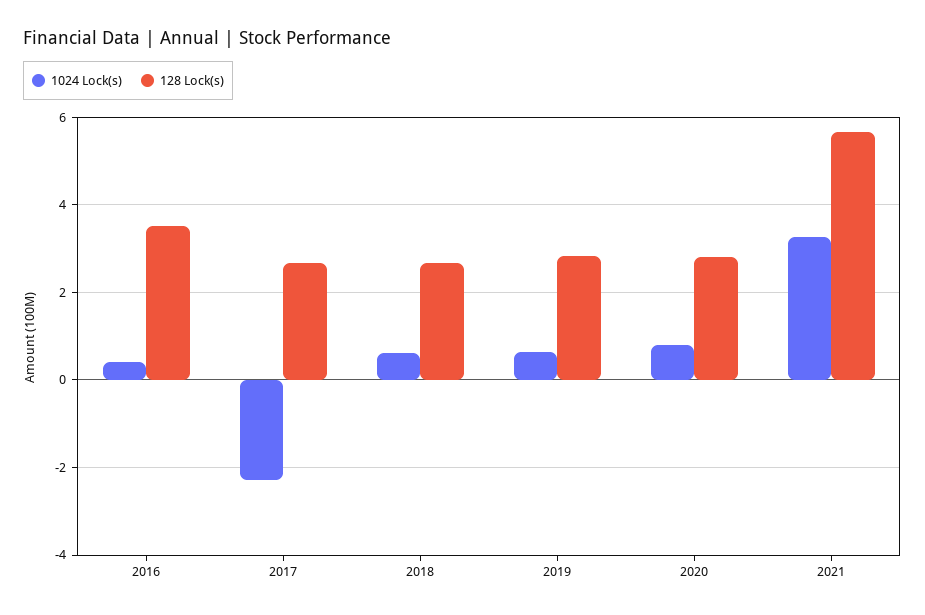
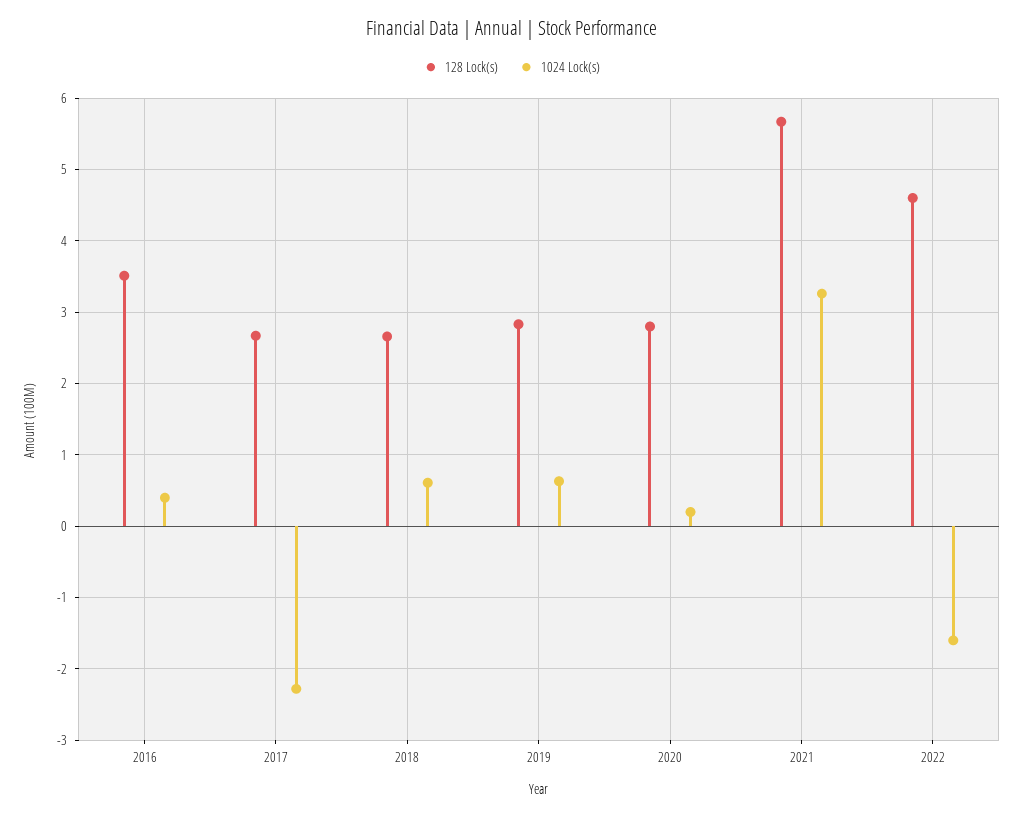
1024 Lock(s), 2020: 0.8 -> 0.2
128 Lock(s), 2022: none -> 4.6
1024 Lock(s), 2022: none -> -1.6

